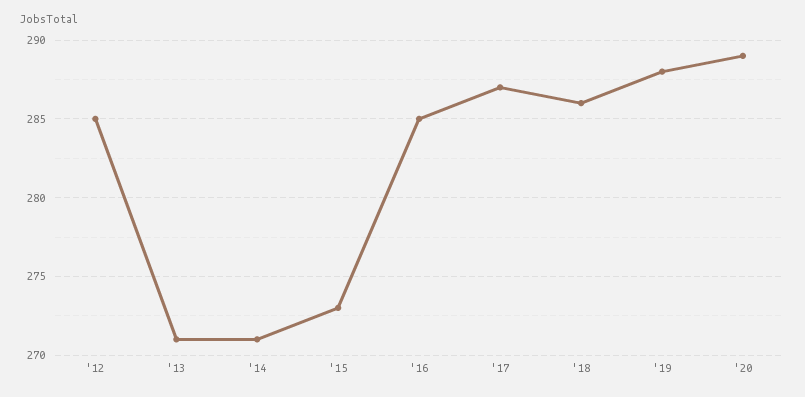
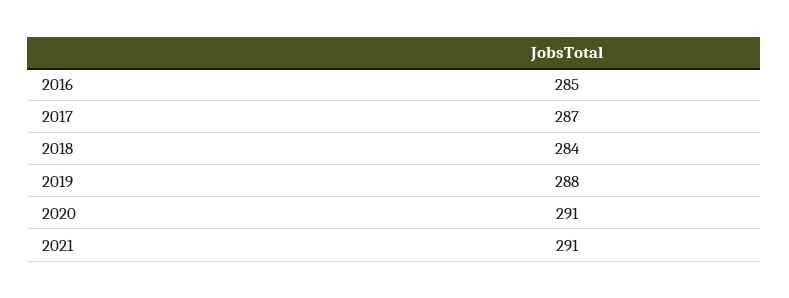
'12: 285 -> none
'13: 271 -> none
'14: 271 -> none
'15: 273 -> none
'18: 286 -> 284
'20: 289 -> 291
2021: none -> 291

